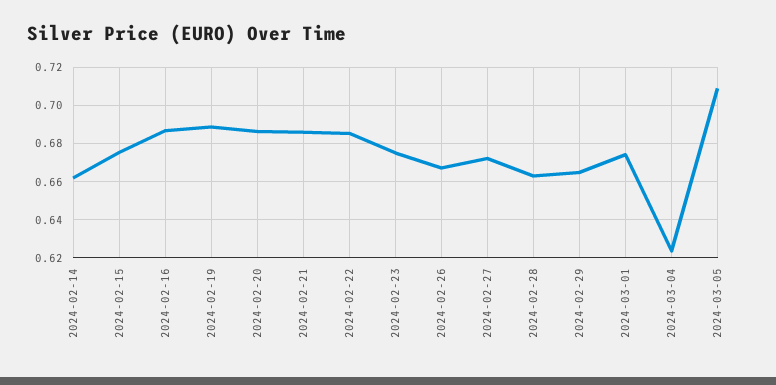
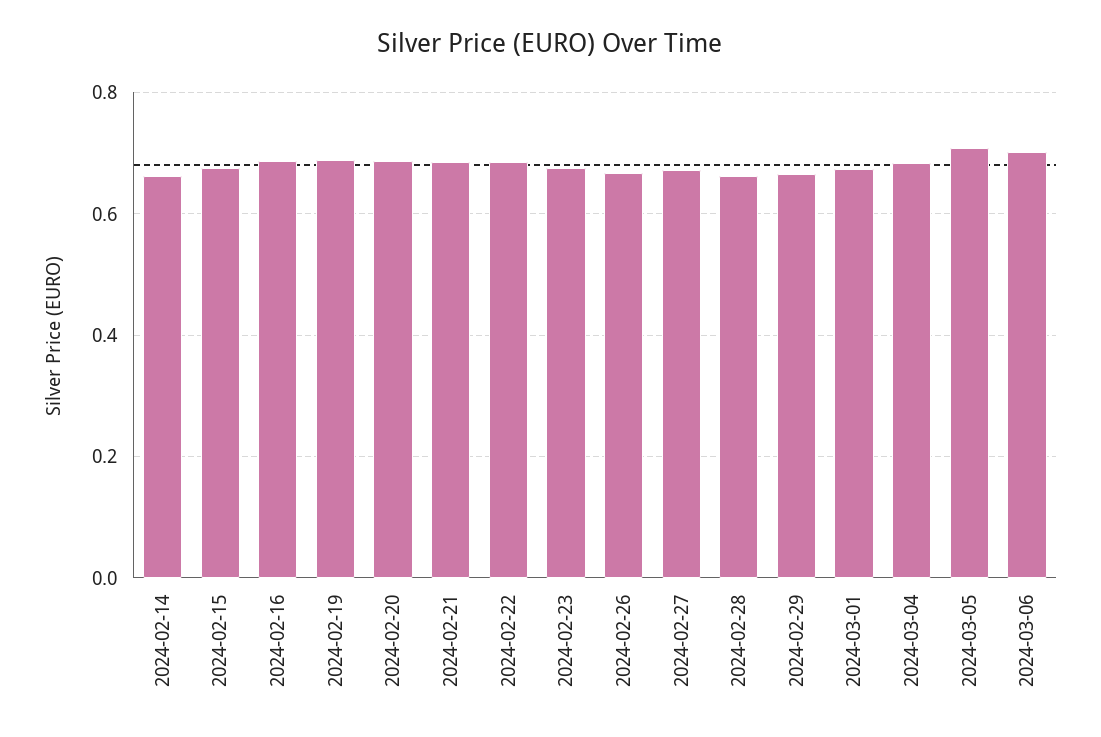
2024-03-04: 0.625 -> 0.68
2024-03-06: none -> 0.7

